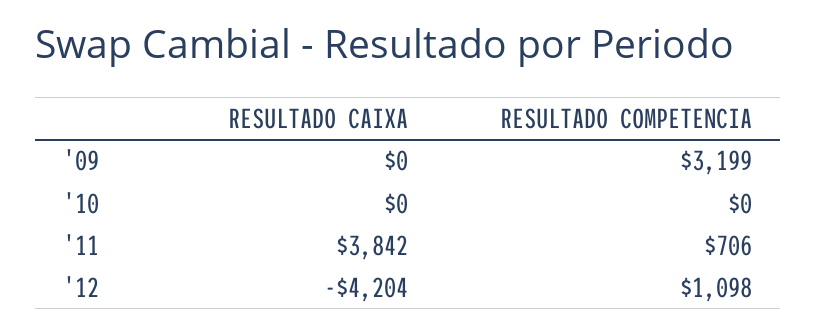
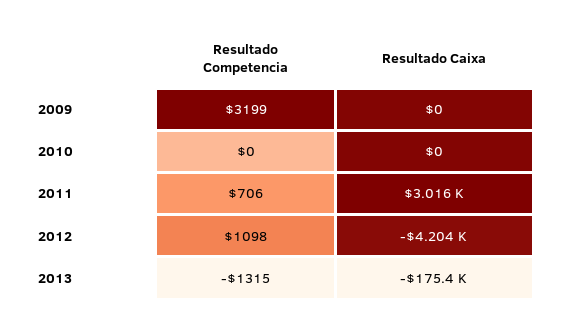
RESULTADO CAIXA, '11: 3842 -> 3016
RESULTADO COMPETENCIA, 2013: none -> -1315
RESULTADO CAIXA, 2013: none -> -175400

